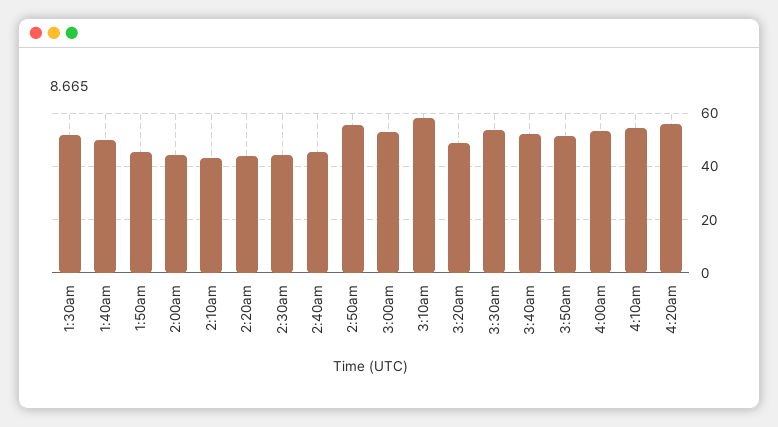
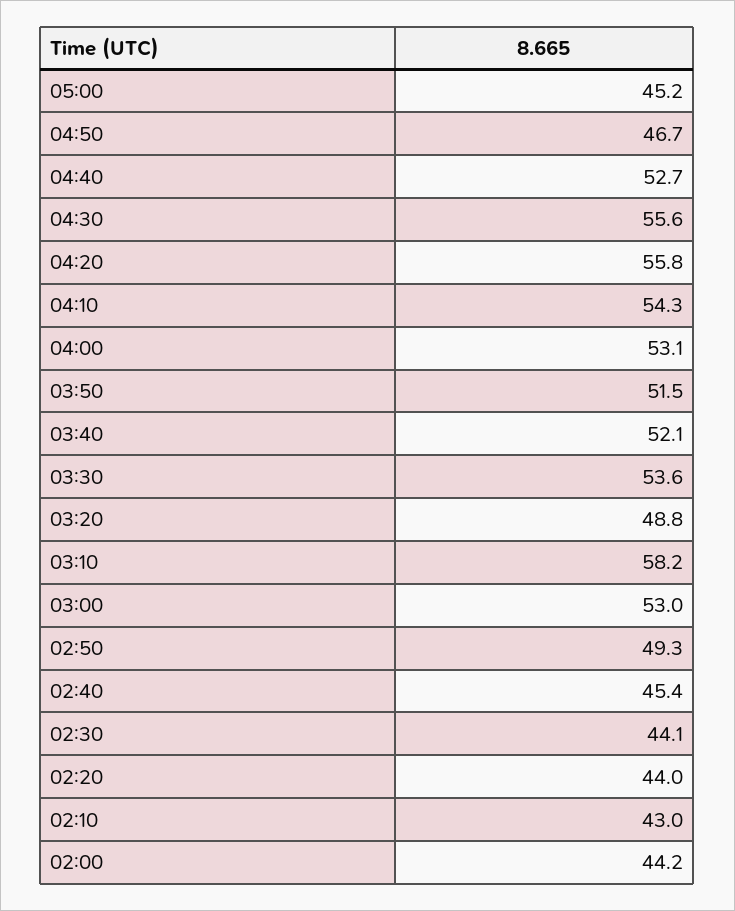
1:30am: 52.5 -> none
1:40am: 50 -> none
1:50am: 45 -> none
2:50am: 55 -> 49.3
05:00: none -> 45.2
04:50: none -> 46.7
04:40: none -> 52.7
04:30: none -> 55.6

